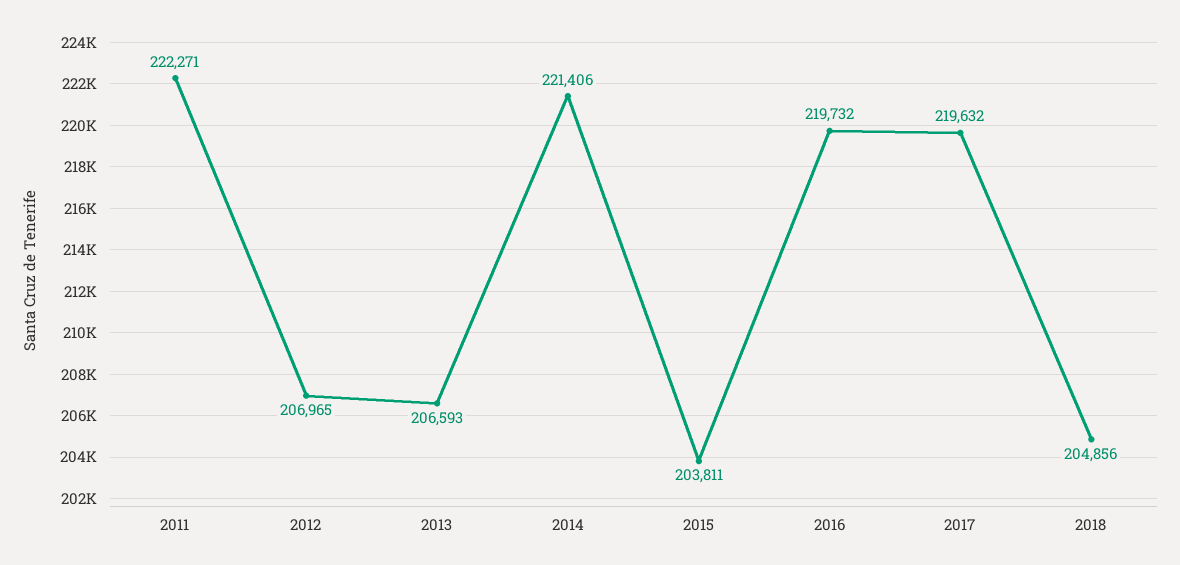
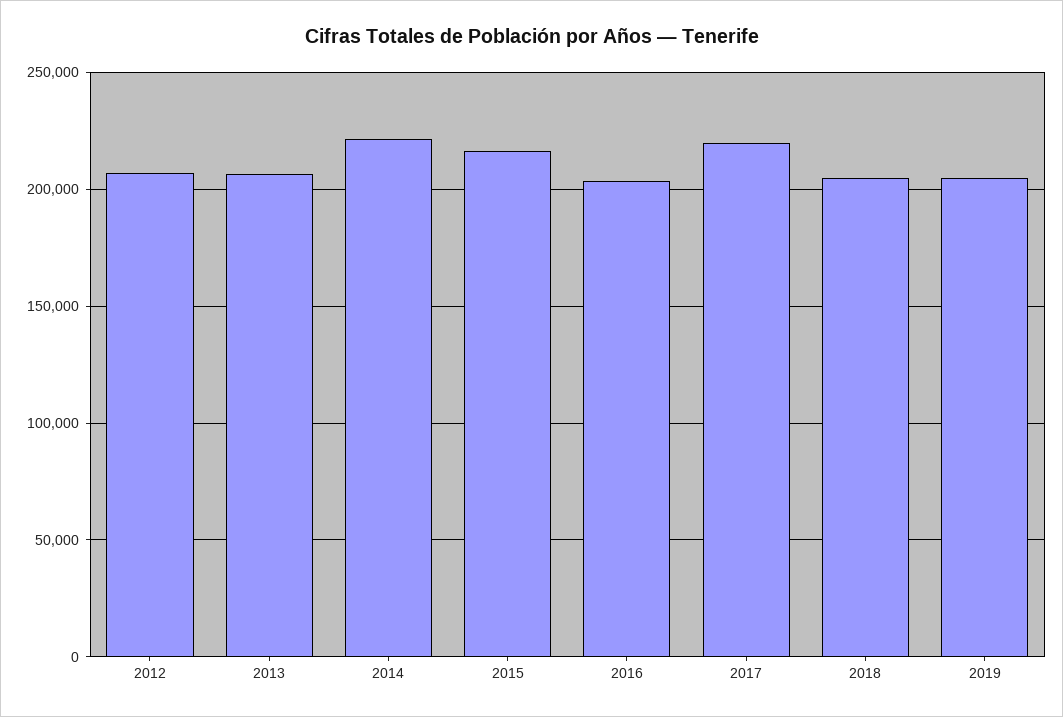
2011: 222271 -> none
2015: 203811 -> 215000
2016: 219732 -> 205000
2019: none -> 205000

